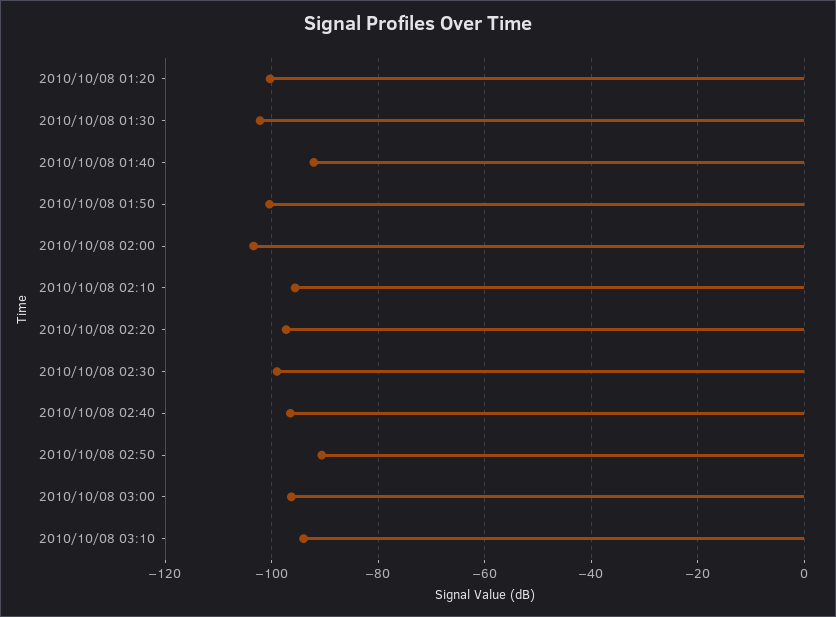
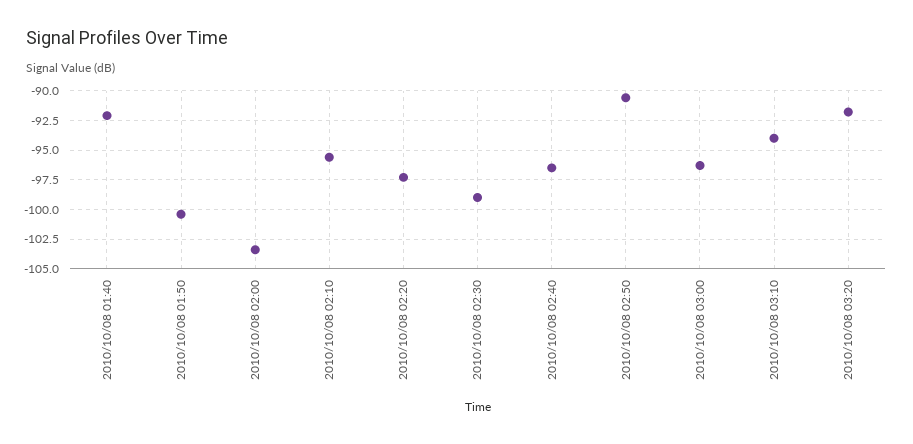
2010/10/08 01:20: -100 -> none
2010/10/08 01:30: -102 -> none
2010/10/08 03:20: none -> -92.5

